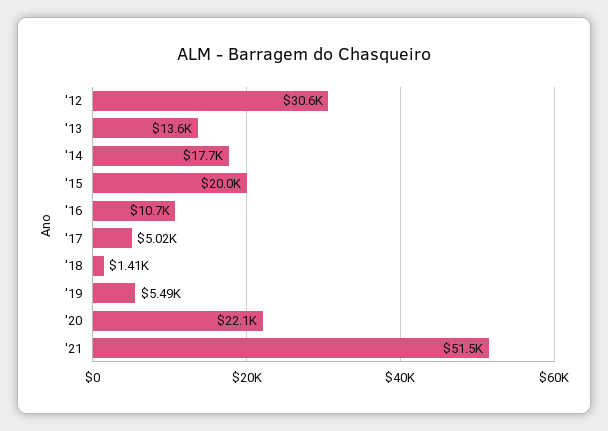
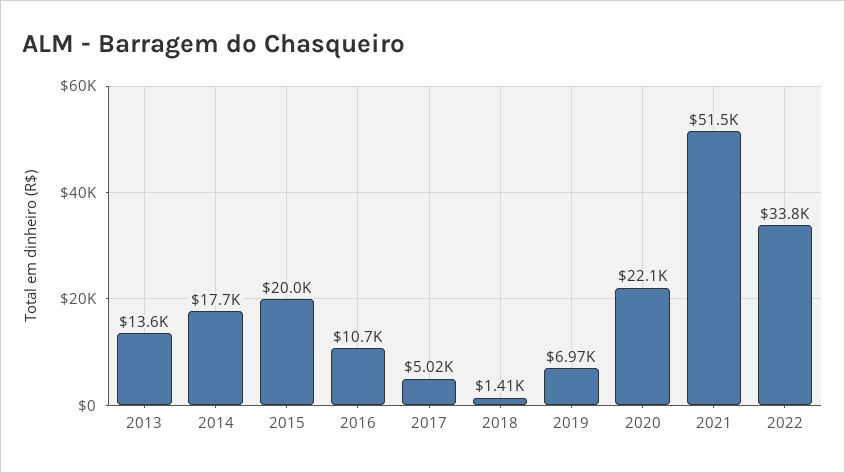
'12: 30600 -> none
'19: 5490 -> 6970
2022: none -> 33800

